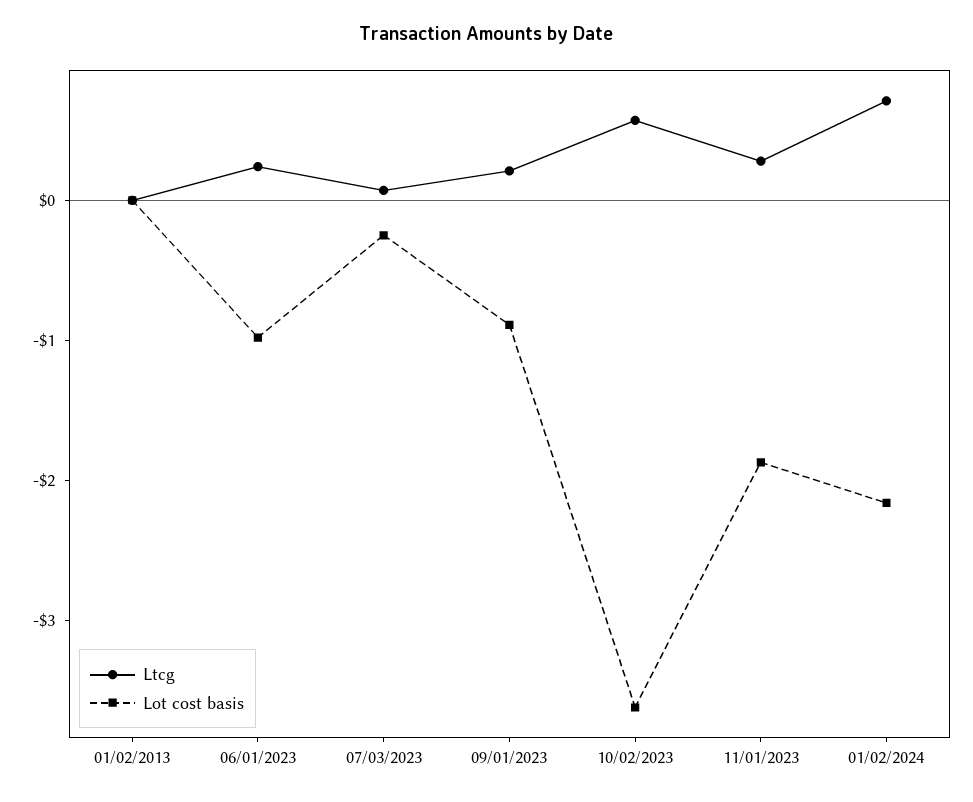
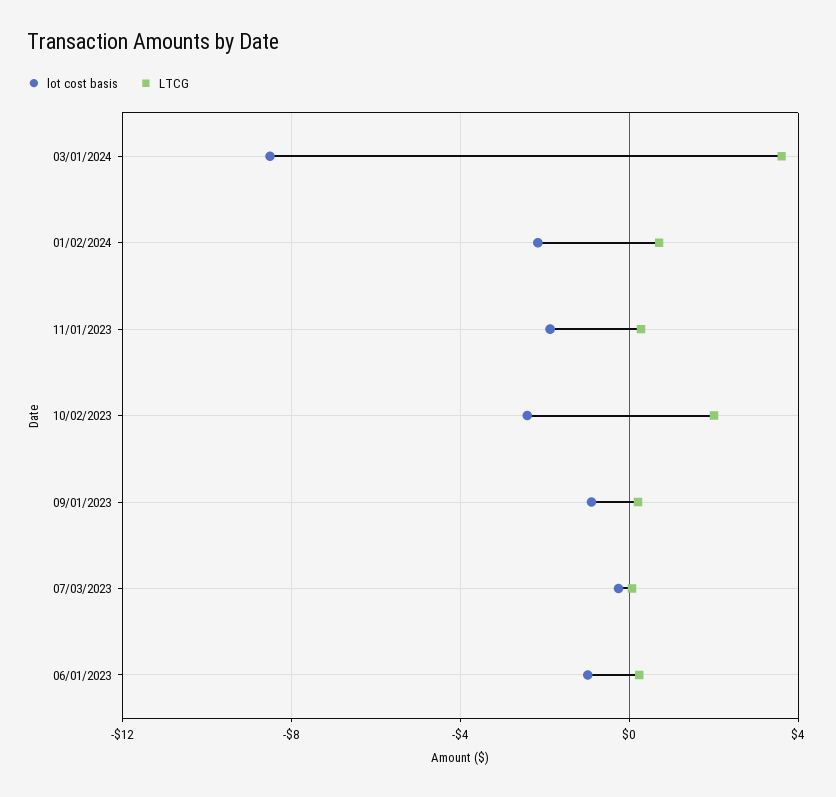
Ltcg, 01/02/2013: 0 -> none
Lot cost basis, 01/02/2013: 0 -> none
Ltcg, 10/02/2023: 0.6 -> 2
Lot cost basis, 10/02/2023: -3.6 -> -2.5
Lot cost basis, 03/01/2024: none -> -8.5
Ltcg, 03/01/2024: none -> 3.5

